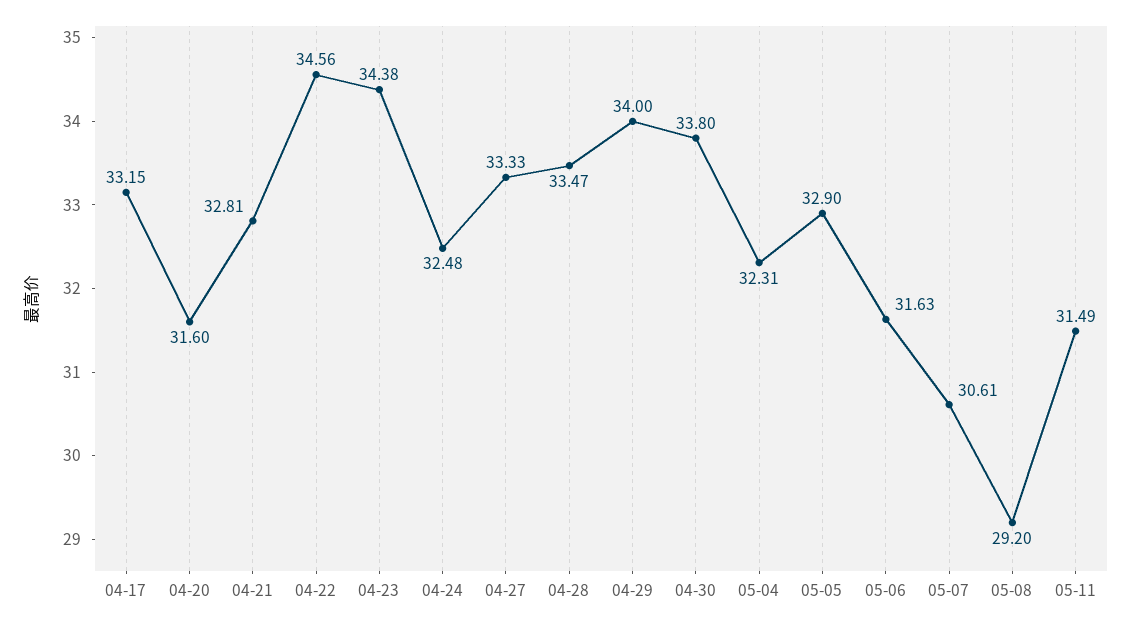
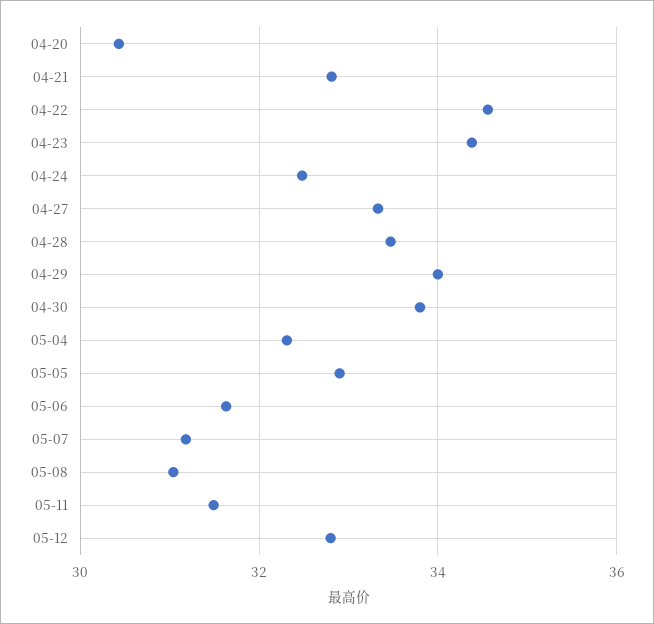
04-17: 33.15 -> none
04-20: 31.6 -> 30.4
05-07: 30.61 -> 31.2
05-08: 29.2 -> 31
05-12: none -> 32.8

